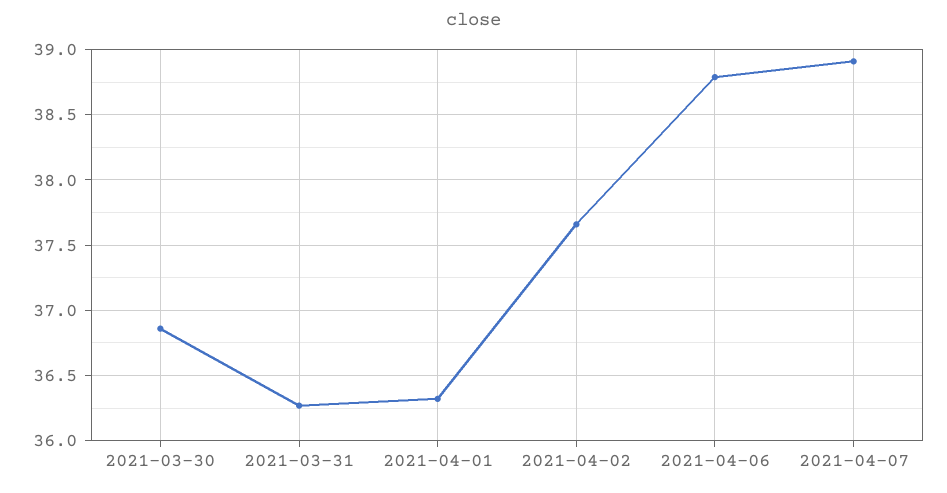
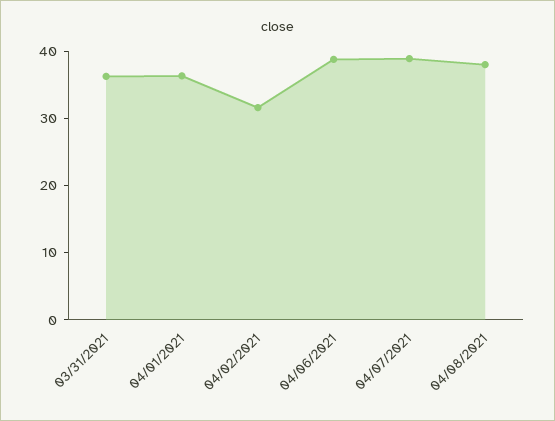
2021-03-30: 36.85 -> none
2021-04-02: 37.65 -> 32
04/08/2021: none -> 38

